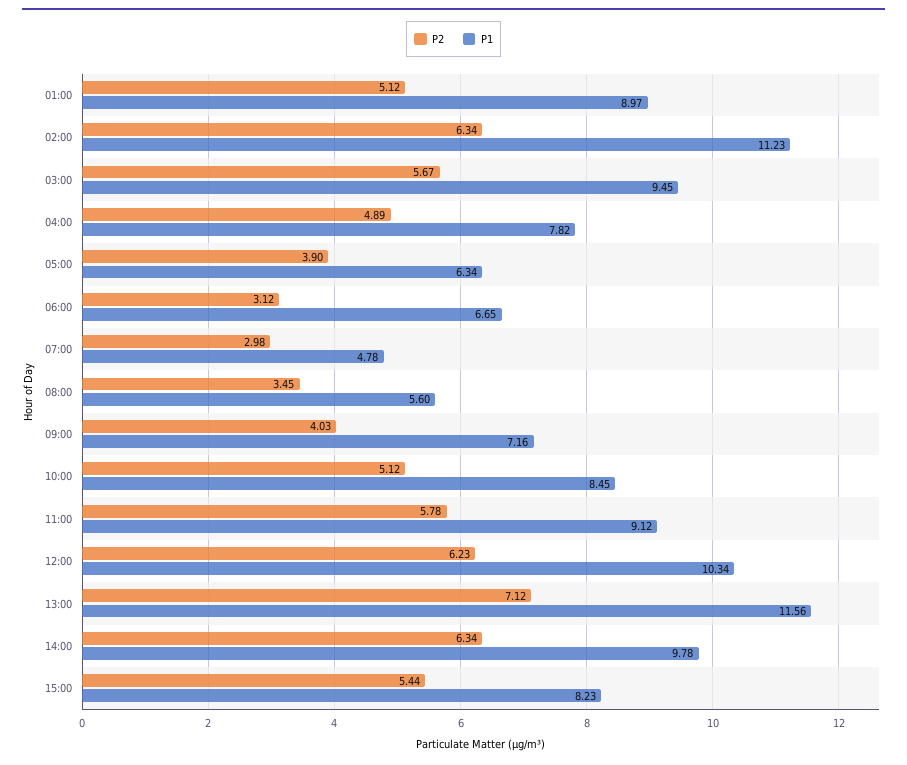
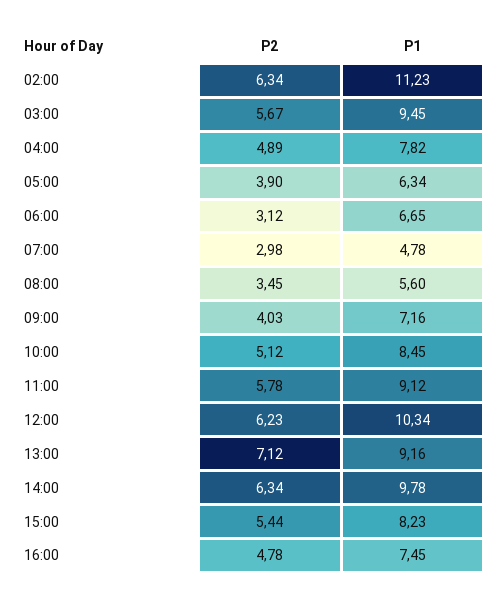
P2, 01:00: 5.12 -> none
P1, 01:00: 8.97 -> none
P1, 13:00: 11.56 -> 9.16
P2, 16:00: none -> 4.78
P1, 16:00: none -> 7.45

